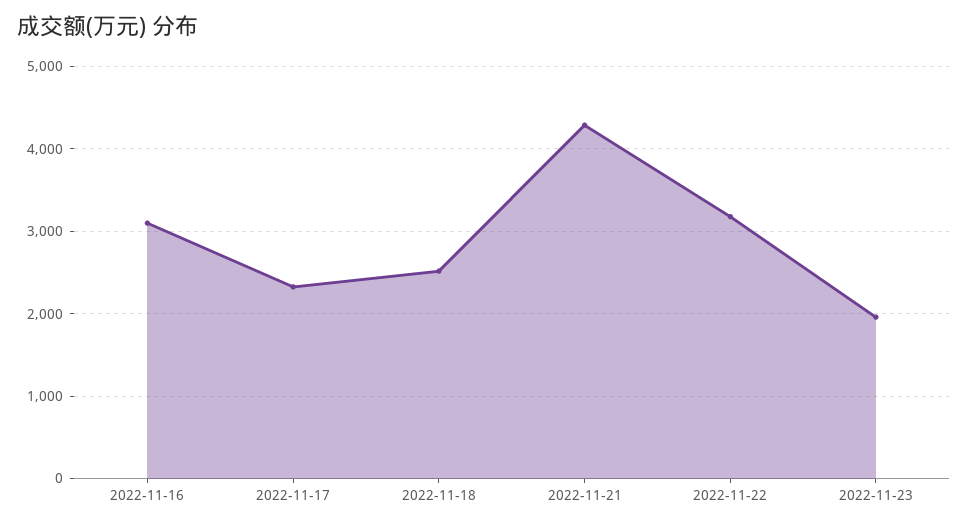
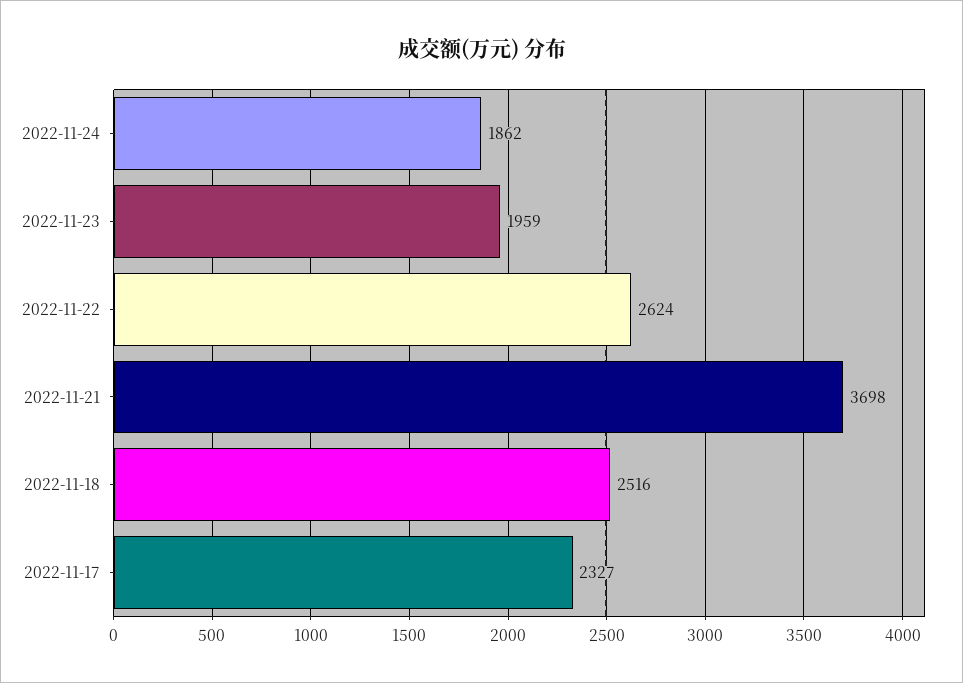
2022-11-16: 3100 -> none
2022-11-21: 4300 -> 3698
2022-11-22: 3200 -> 2624
2022-11-24: none -> 1862

